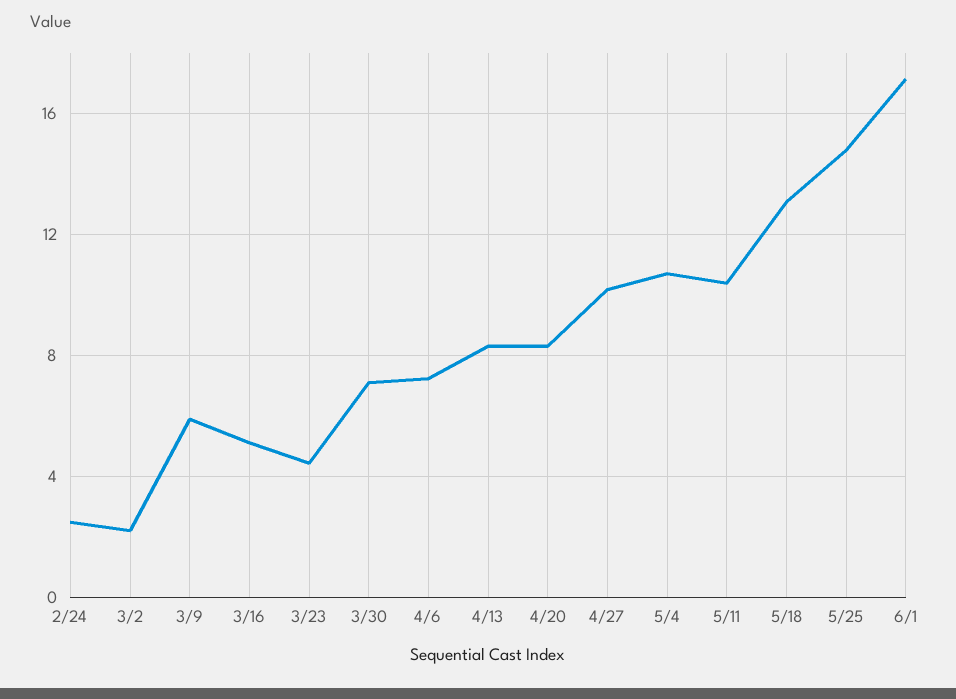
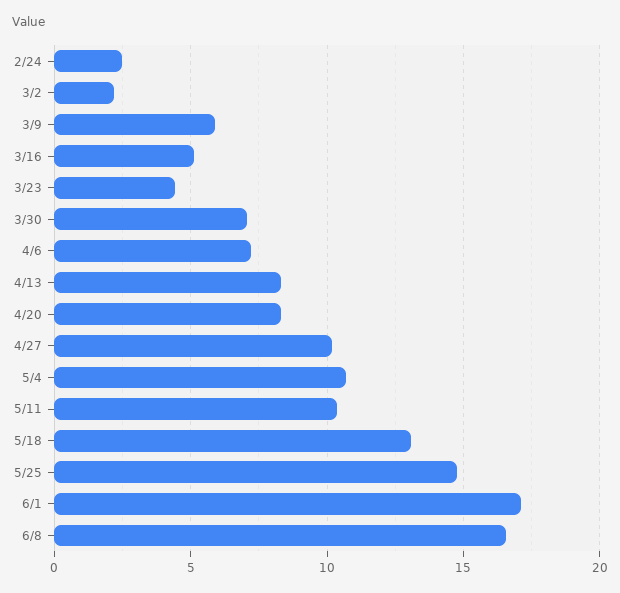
6/8: none -> 16.5

